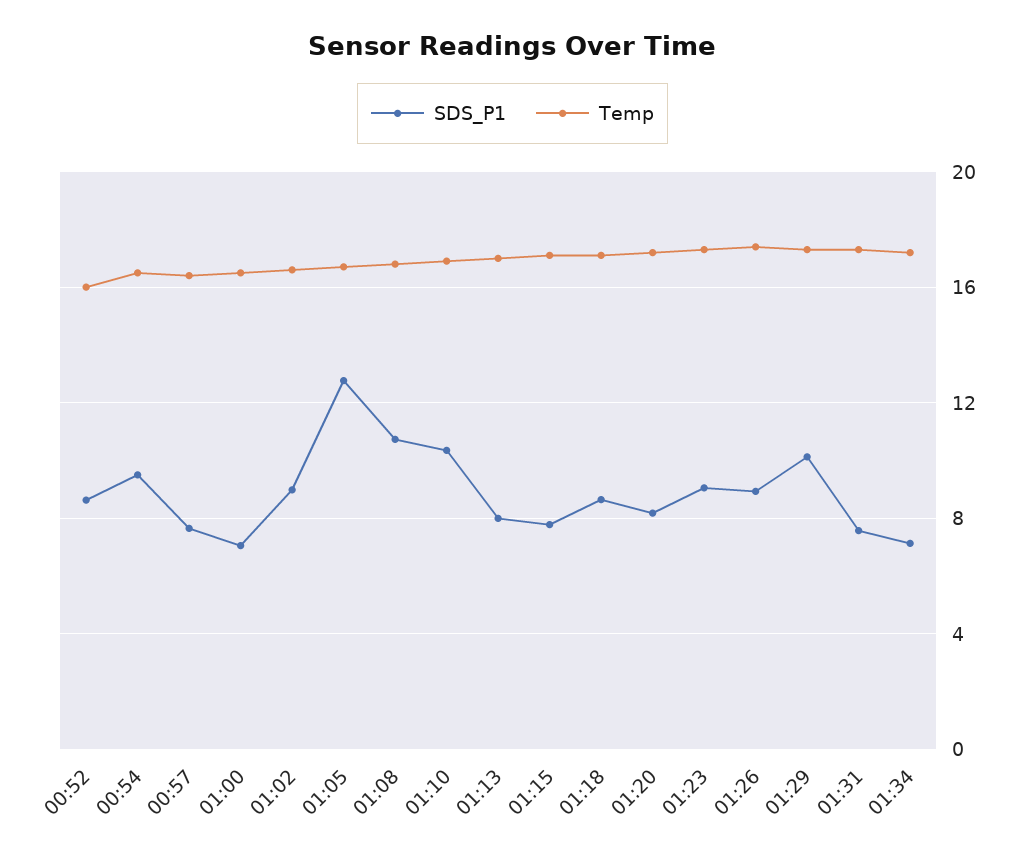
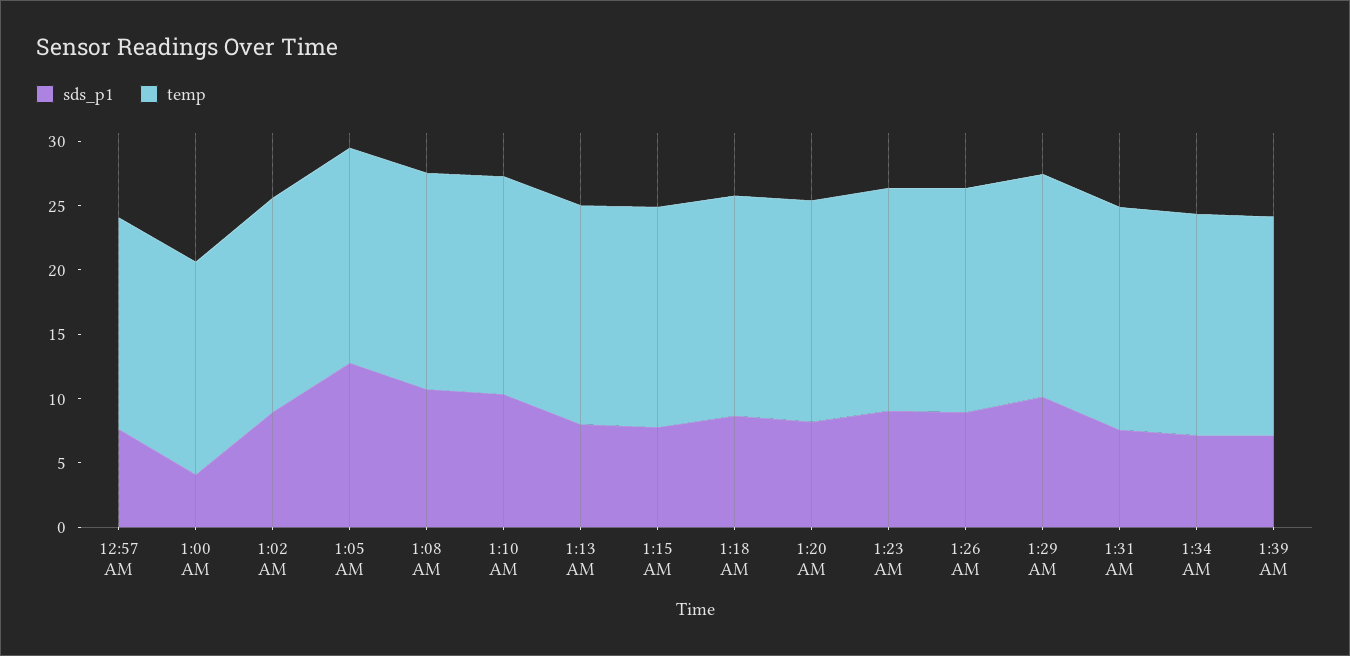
SDS_P1, 00:52: 8.5 -> none
Temp, 00:52: 16 -> none
SDS_P1, 00:54: 9.5 -> none
Temp, 00:54: 16.5 -> none
SDS_P1, 01:00: 7 -> 4
SDS_P1, 1:39 AM: none -> 7
Temp, 1:39 AM: none -> 17

